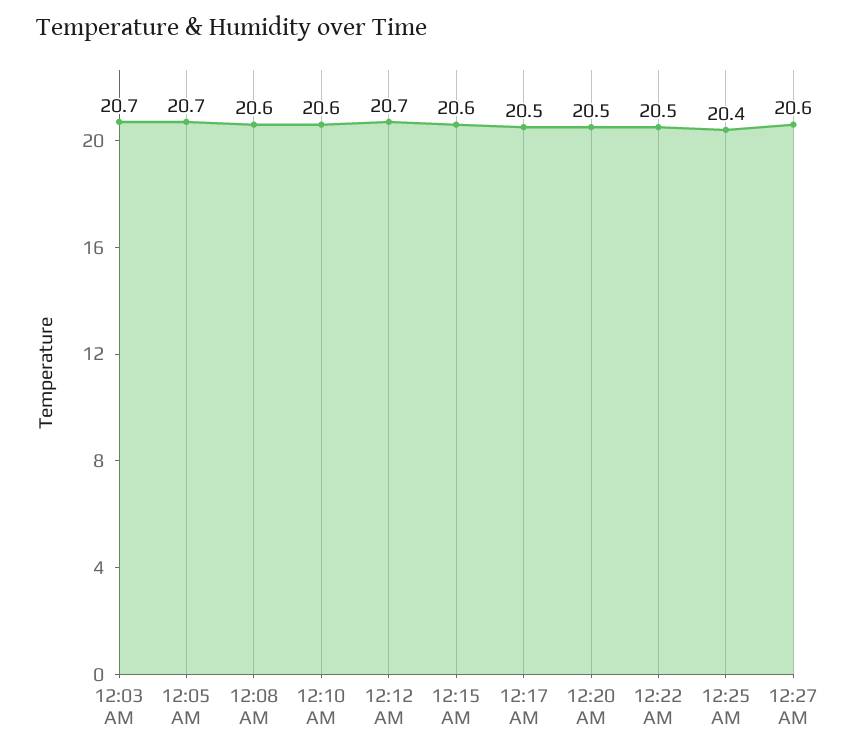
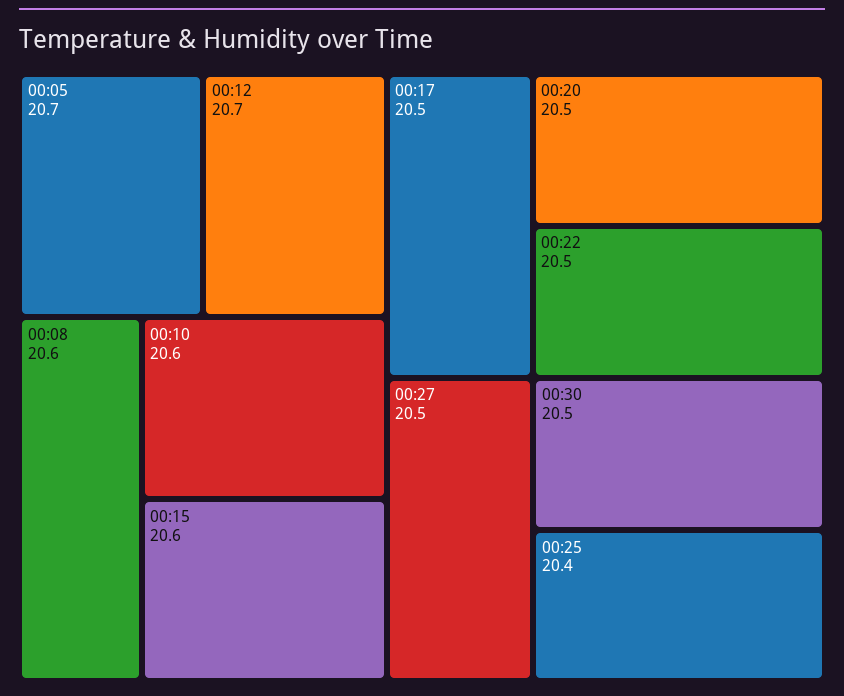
12:03 AM: 20.7 -> none
12:27 AM: 20.6 -> 20.5
00:30: none -> 20.5

